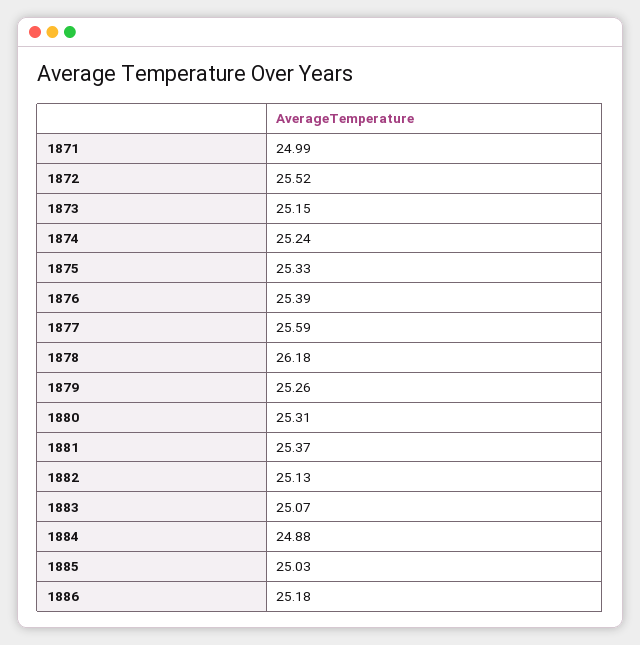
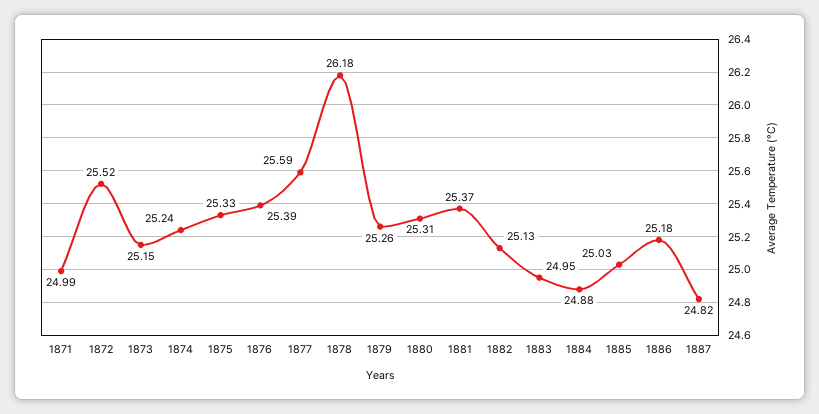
1883: 25.07 -> 24.95
1887: none -> 24.82

